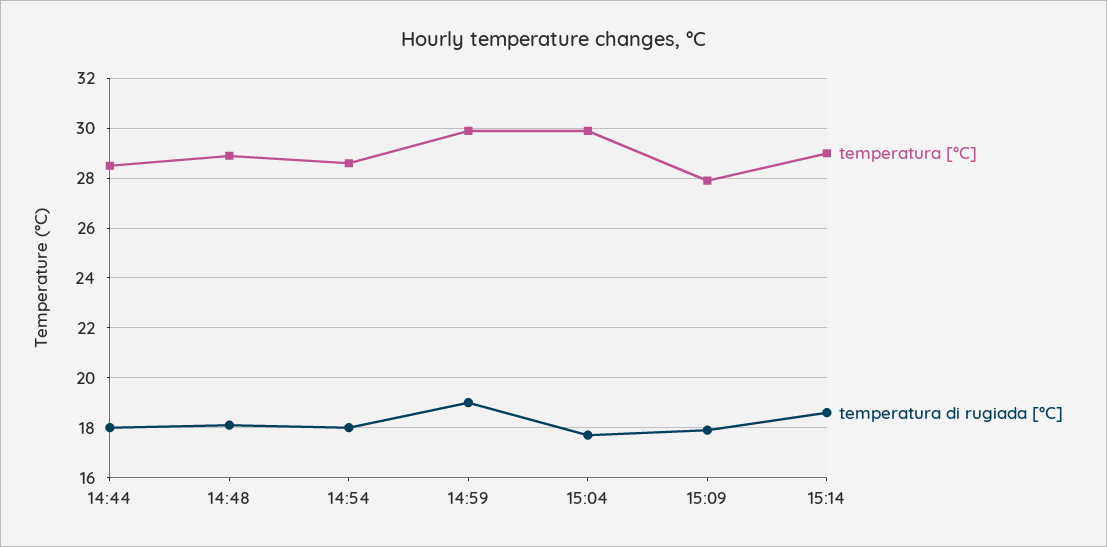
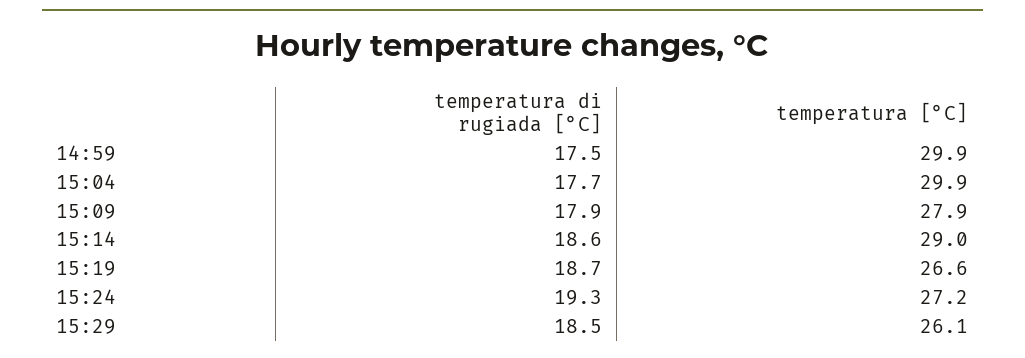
temperatura [°C], 14:44: 28.5 -> none
temperatura di rugiada [°C], 14:44: 18 -> none
temperatura [°C], 14:48: 29 -> none
temperatura di rugiada [°C], 14:48: 18 -> none
temperatura [°C], 14:54: 28.5 -> none
temperatura di rugiada [°C], 14:54: 18 -> none
temperatura di rugiada [°C], 14:59: 19 -> 17.5
temperatura di rugiada [°C], 15:19: none -> 18.7
temperatura [°C], 15:19: none -> 26.6
temperatura di rugiada [°C], 15:24: none -> 19.3
temperatura [°C], 15:24: none -> 27.2
temperatura di rugiada [°C], 15:29: none -> 18.5
temperatura [°C], 15:29: none -> 26.1

